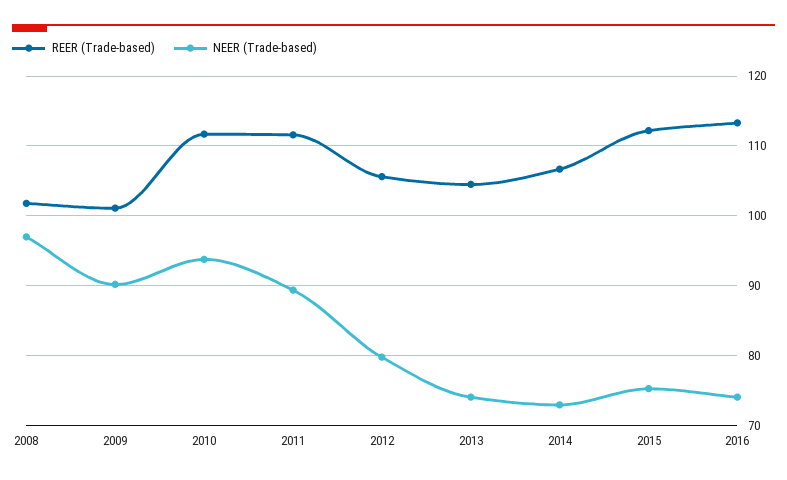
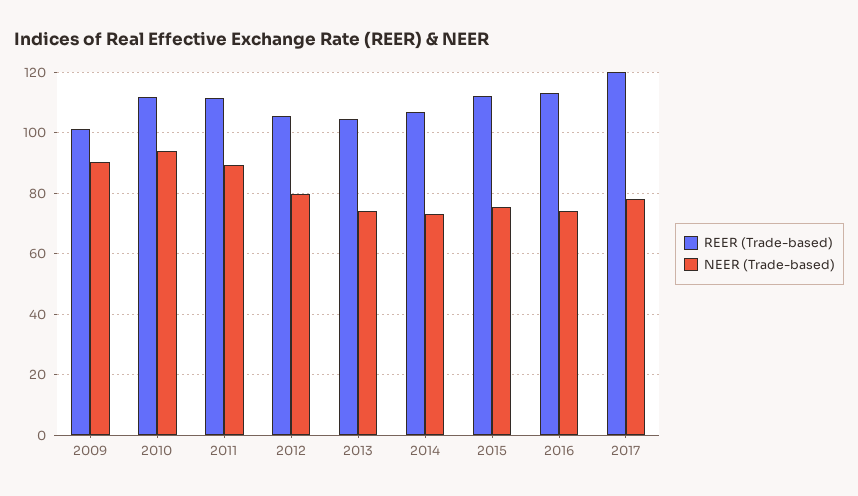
REER (Trade-based), 2008: 102 -> none
NEER (Trade-based), 2008: 97 -> none
REER (Trade-based), 2017: none -> 120
NEER (Trade-based), 2017: none -> 78

